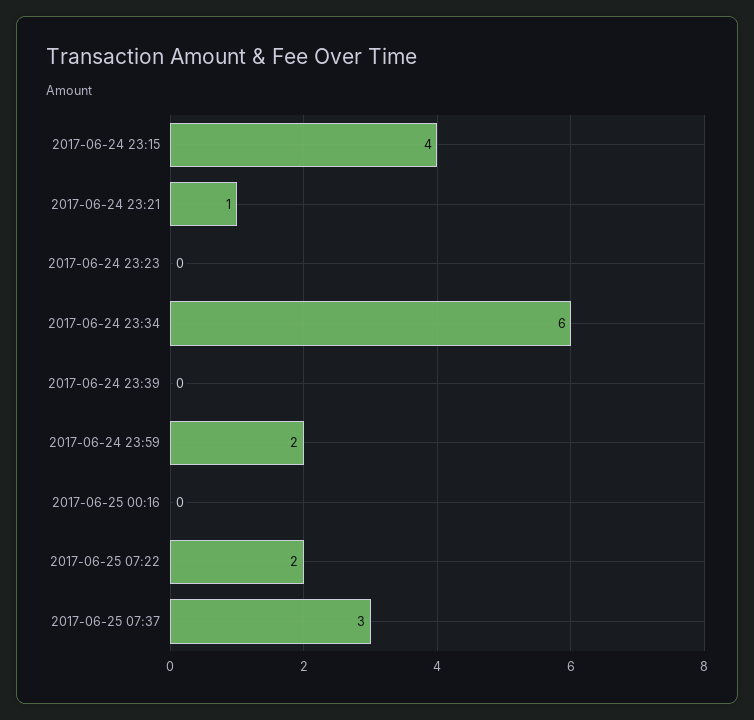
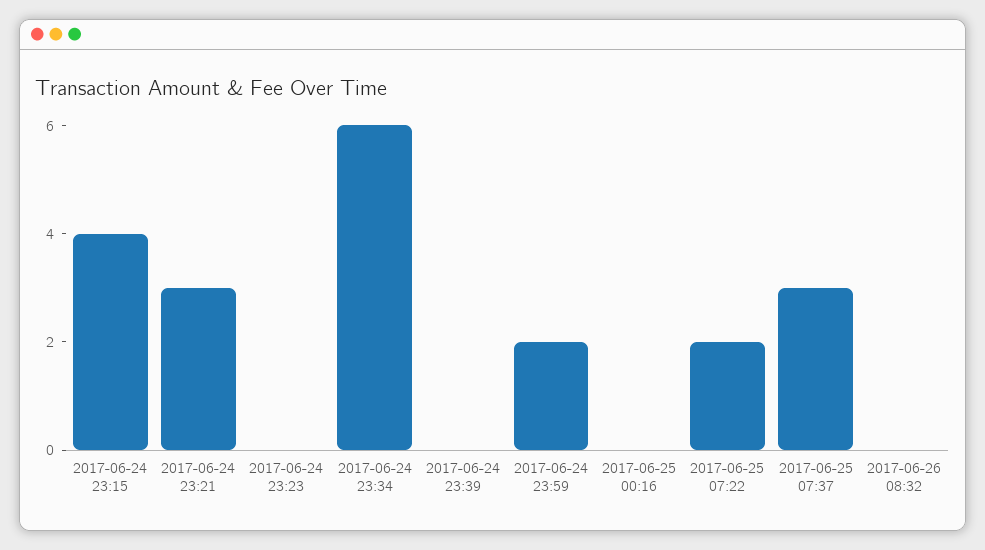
2017-06-24 23:21: 1 -> 3
2017-06-26 08:32: none -> 0

